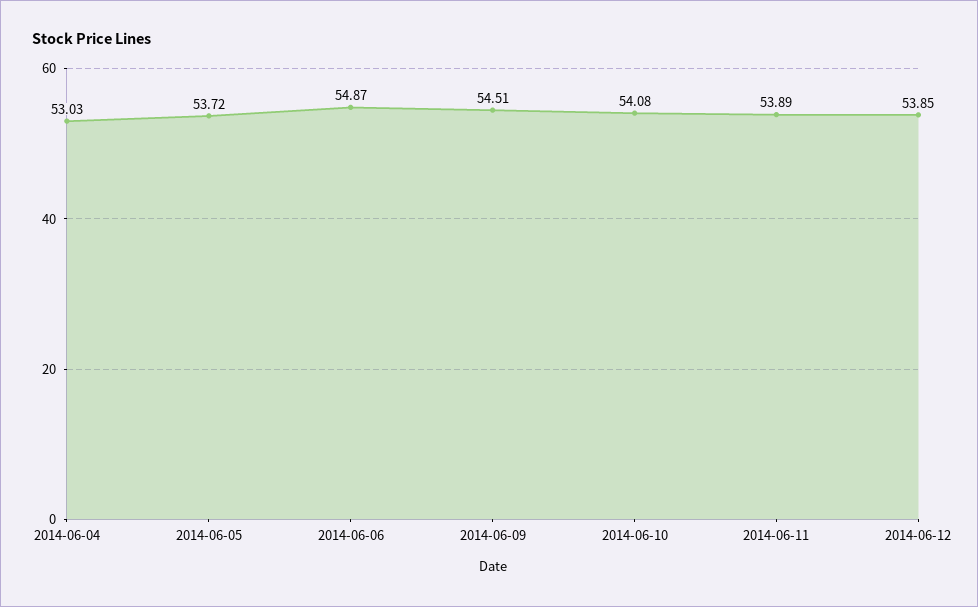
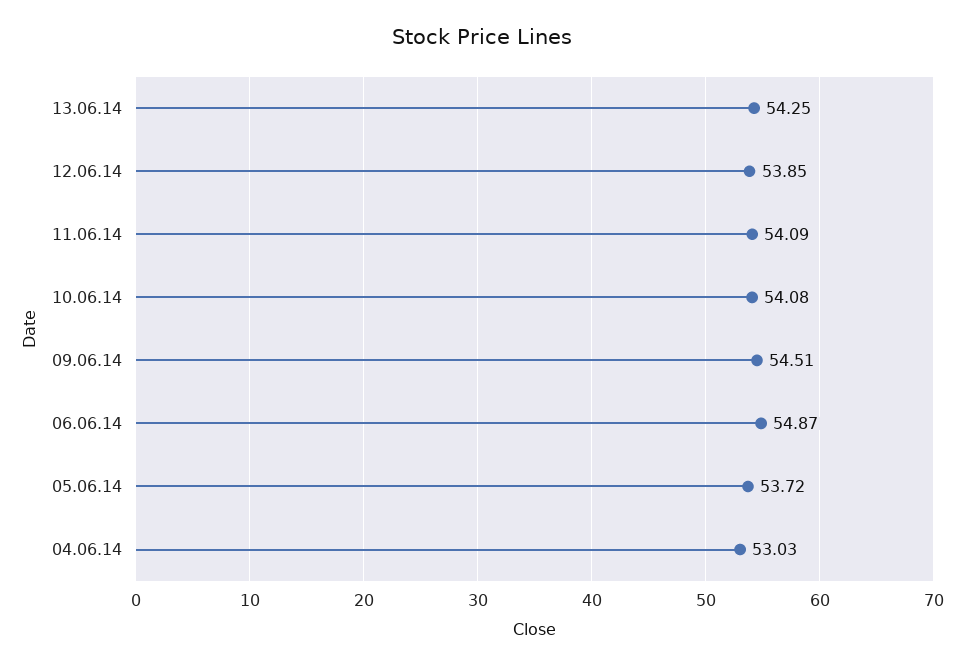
2014-06-11: 53.89 -> 54.09
13.06.14: none -> 54.25

